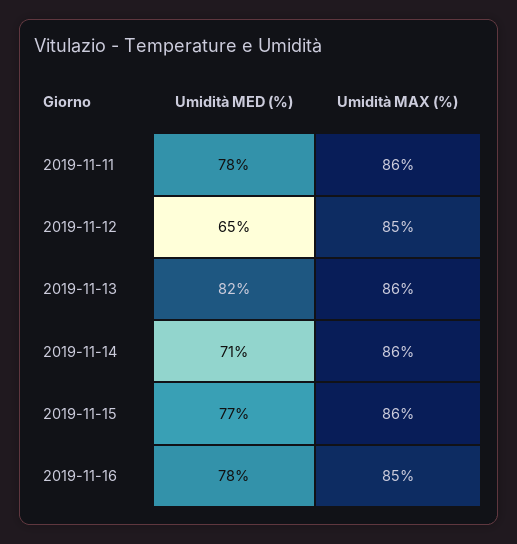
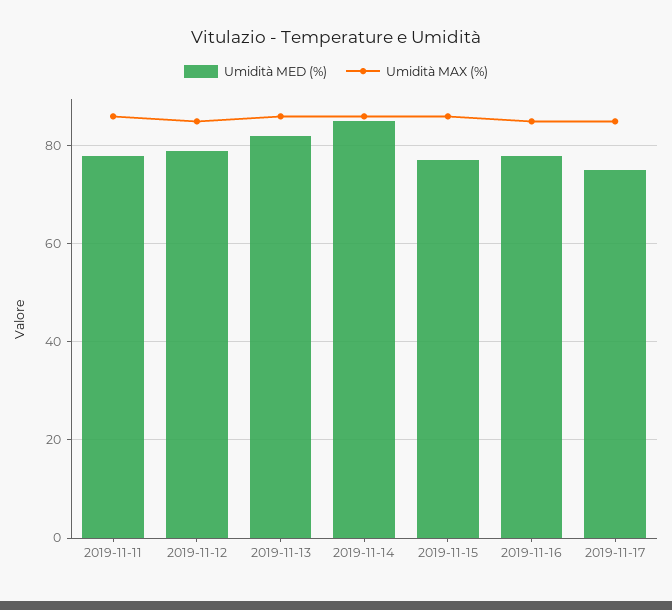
Umidità MED (%), 2019-11-12: 65 -> 80
Umidità MED (%), 2019-11-14: 71 -> 85
Umidità MED (%), 2019-11-17: none -> 75
Umidità MAX (%), 2019-11-17: none -> 85

